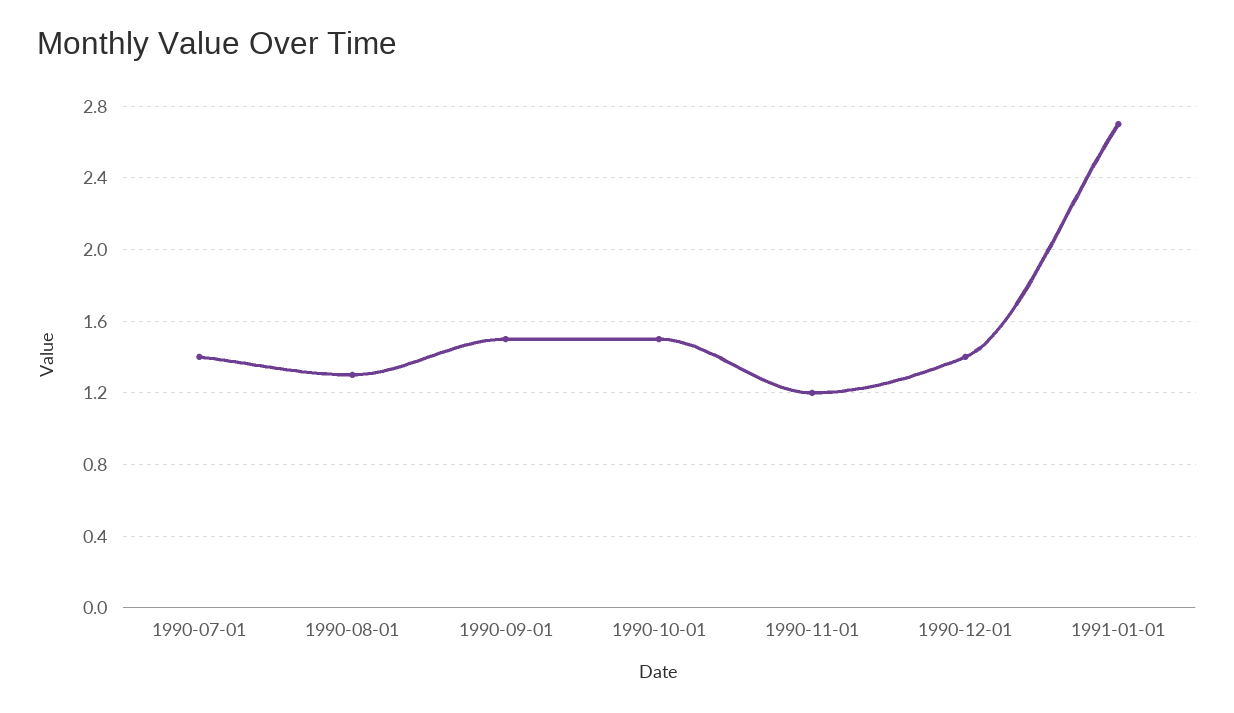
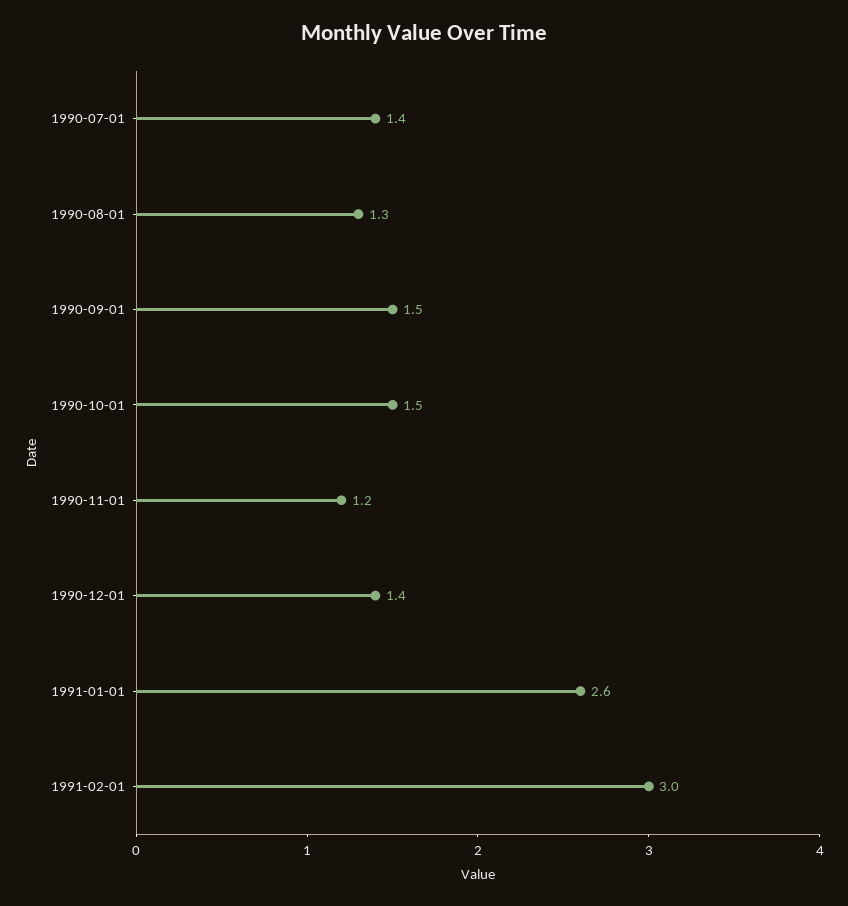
1991-01-01: 2.7 -> 2.6
1991-02-01: none -> 3

